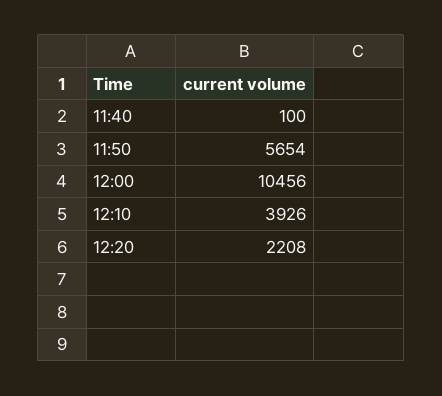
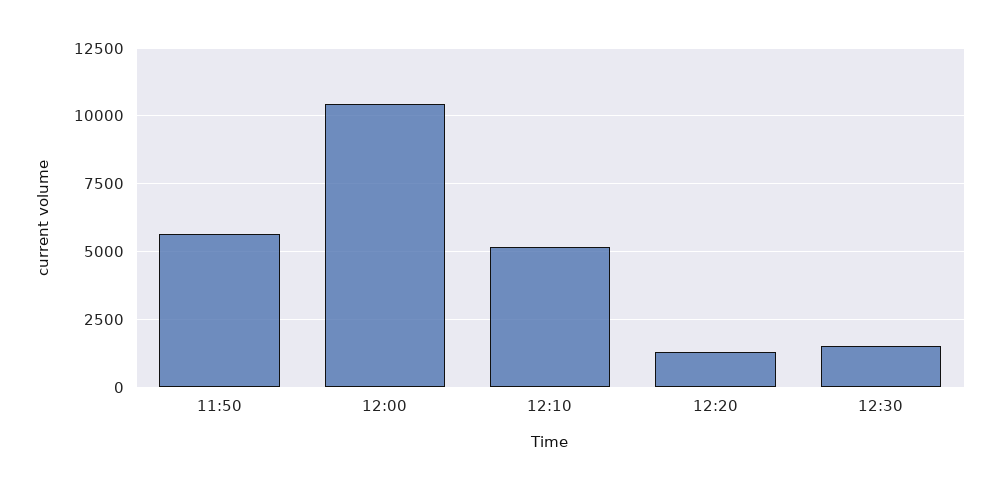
11:40: 100 -> none
12:10: 3926 -> 5250
12:20: 2208 -> 1250
12:30: none -> 1500

